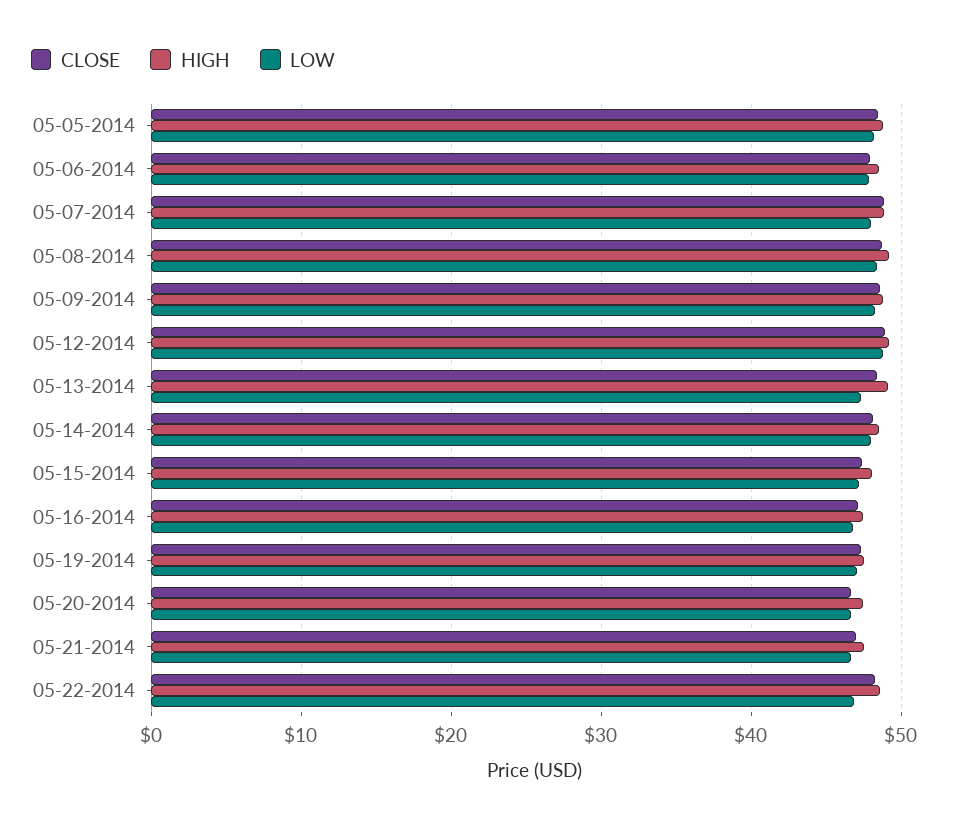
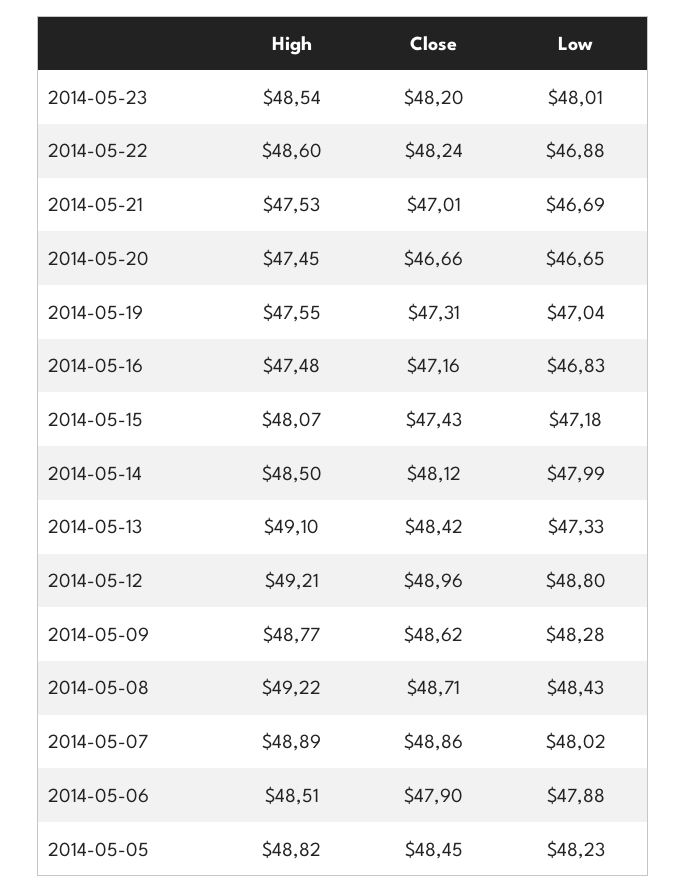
HIGH, 2014-05-23: none -> 48.54
CLOSE, 2014-05-23: none -> 48.2
LOW, 2014-05-23: none -> 48.01

